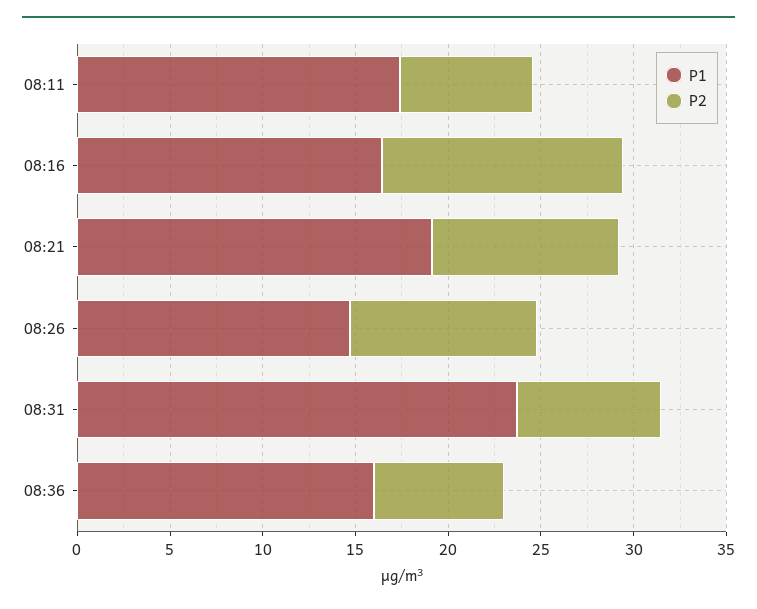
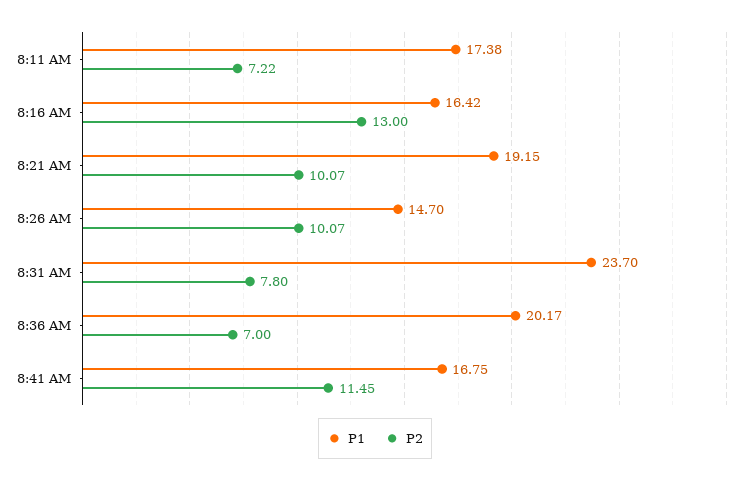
P1, 08:36: 16 -> 20.17
P1, 8:41 AM: none -> 16.75
P2, 8:41 AM: none -> 11.45

